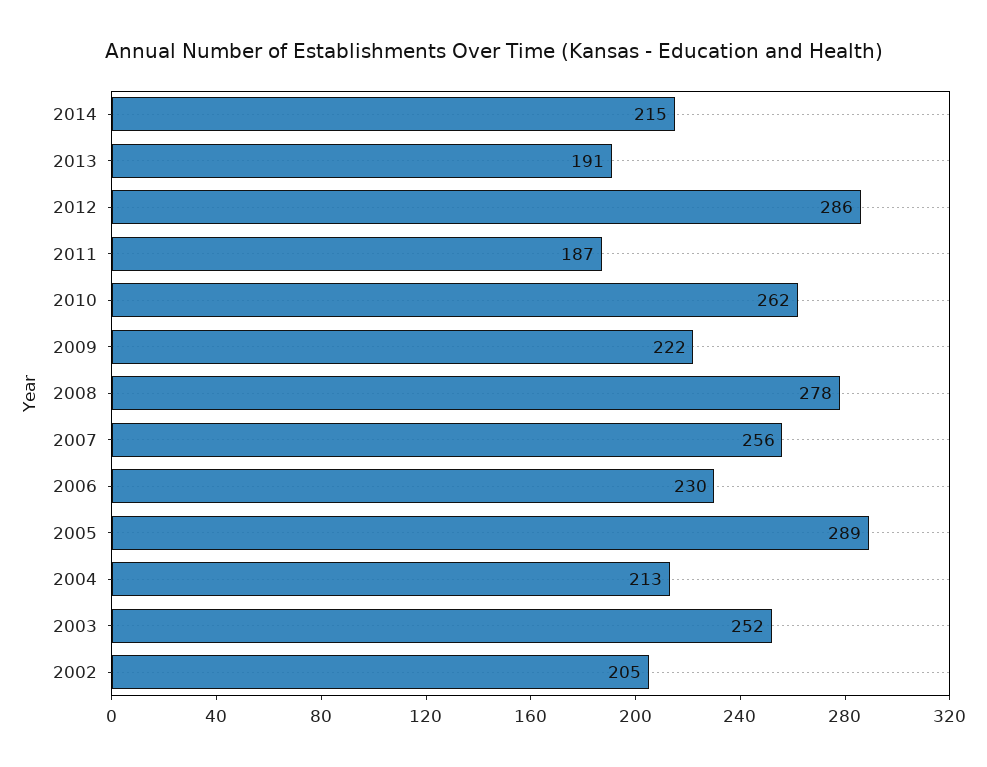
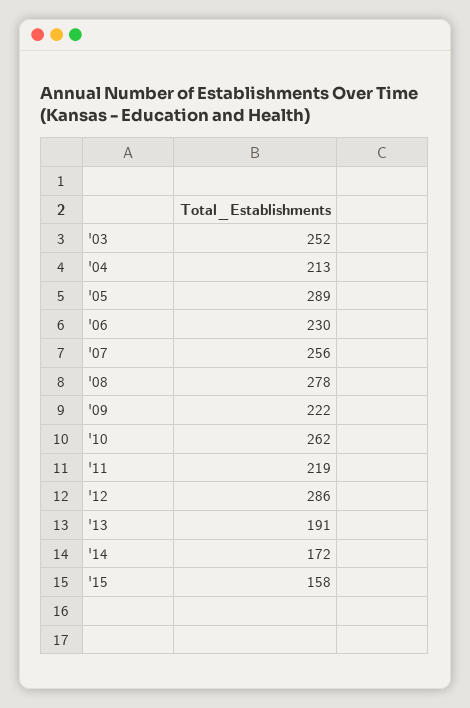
2014: 215 -> 172
2011: 187 -> 219
2002: 205 -> none
'15: none -> 158

